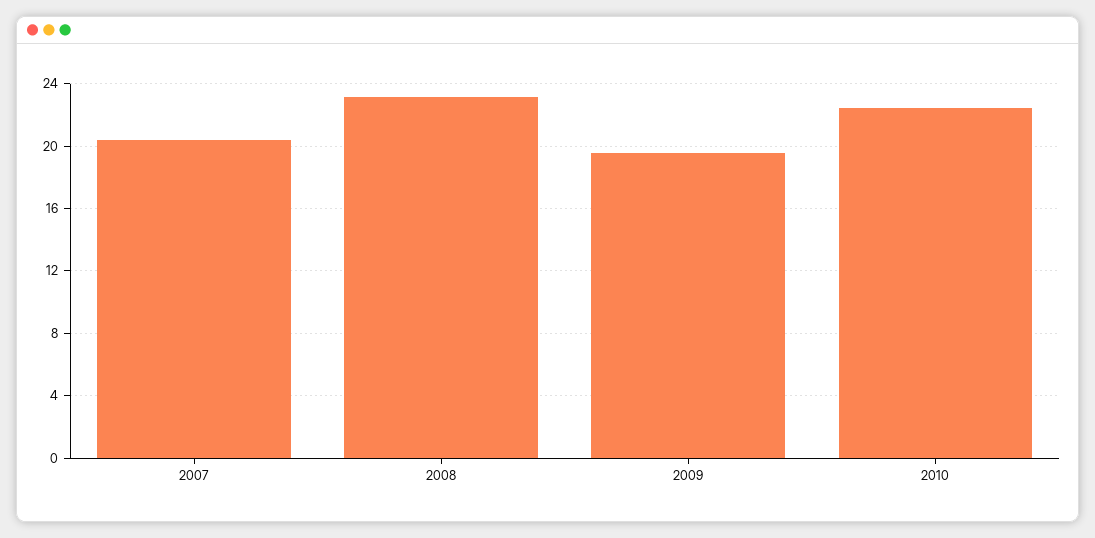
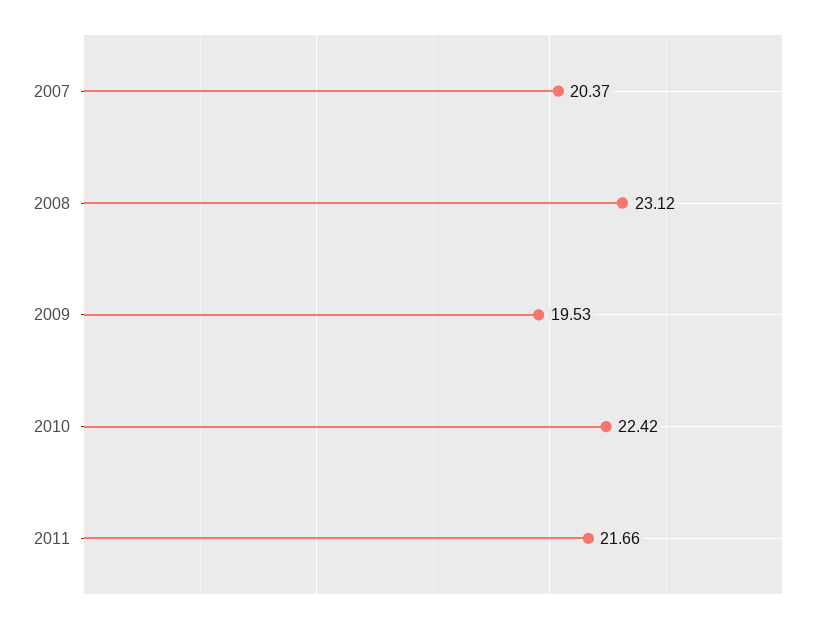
2011: none -> 21.66

